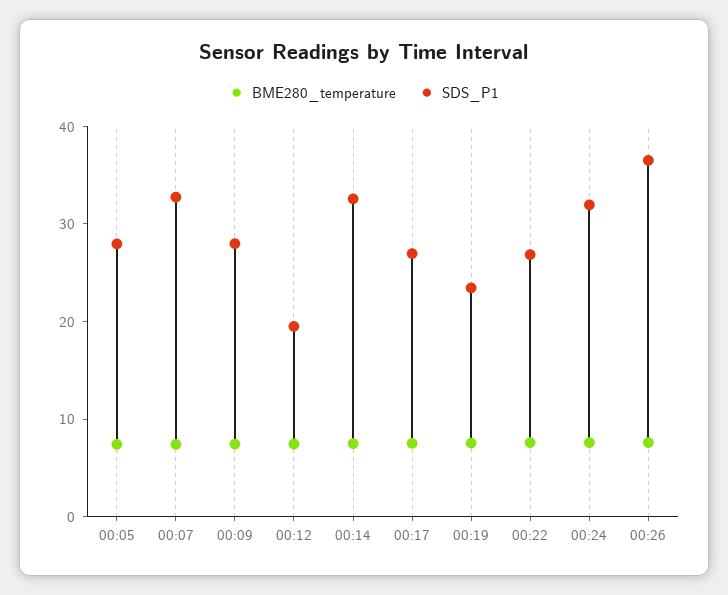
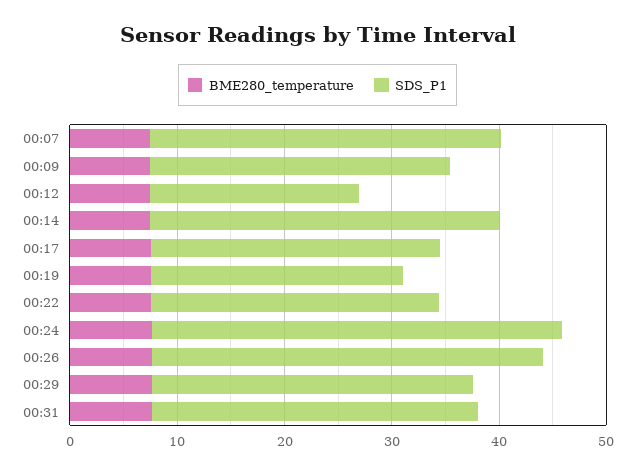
BME280_temperature, 00:05: 8 -> none
SDS_P1, 00:05: 28 -> none
SDS_P1, 00:24: 32 -> 38
BME280_temperature, 00:29: none -> 8
SDS_P1, 00:29: none -> 30
BME280_temperature, 00:31: none -> 8
SDS_P1, 00:31: none -> 30

